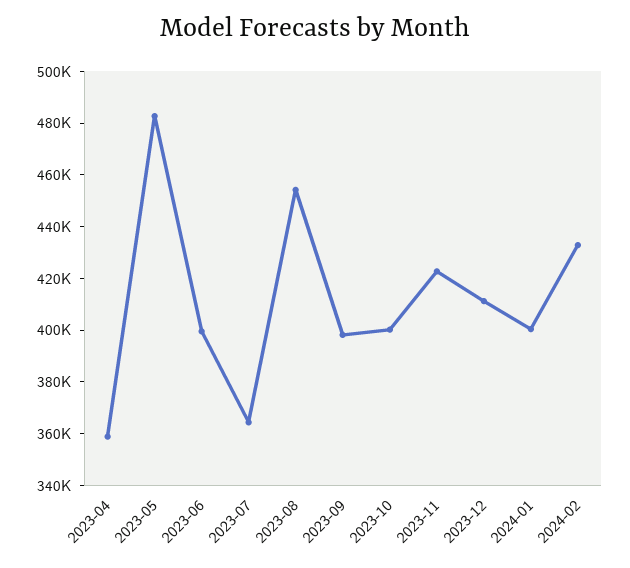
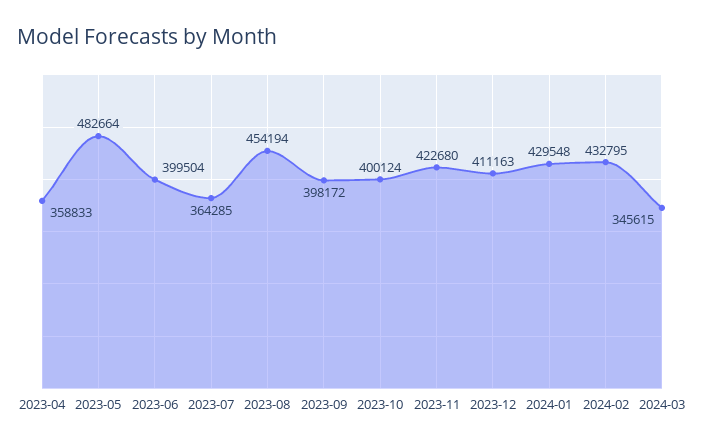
2024-01: 400000 -> 429548
2024-03: none -> 345615

